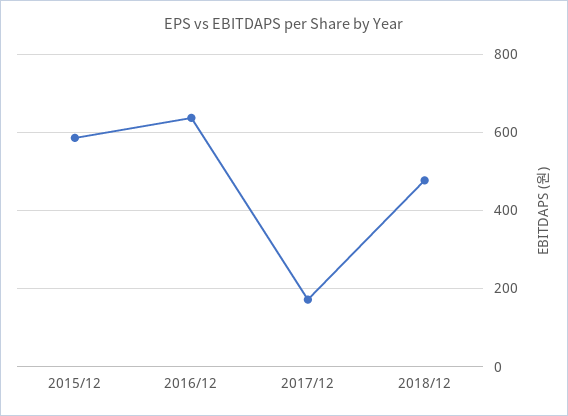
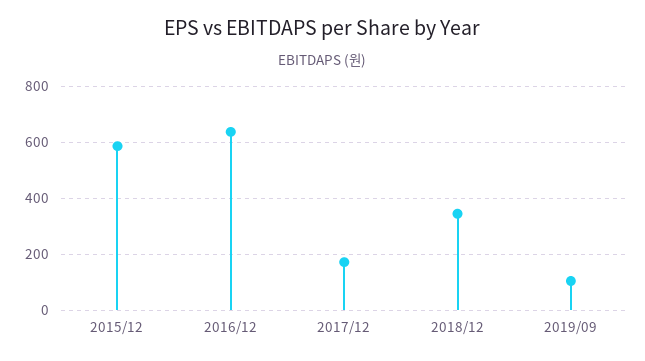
2018/12: 480 -> 350
2019/09: none -> 100

